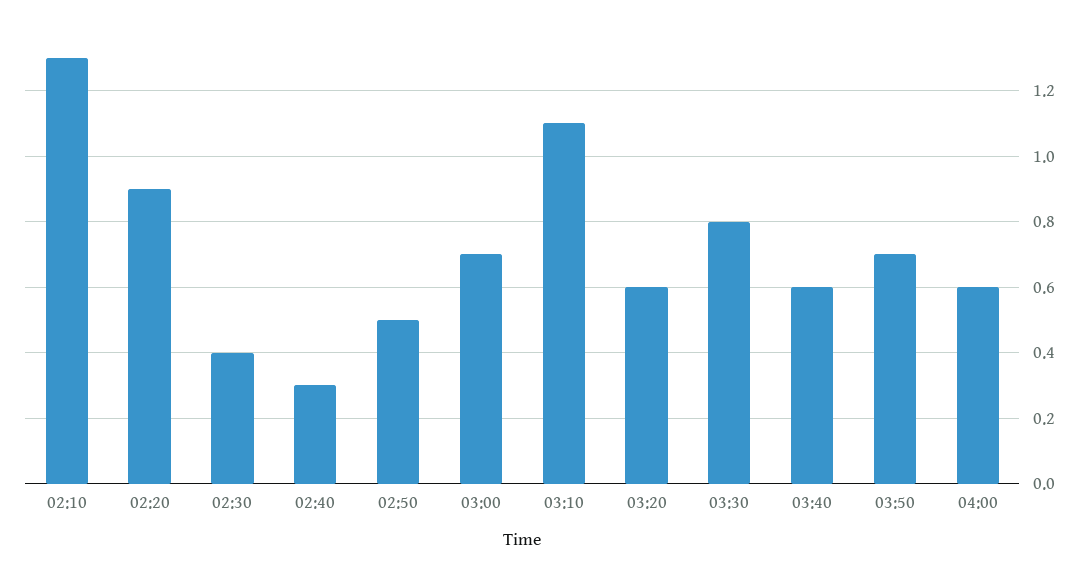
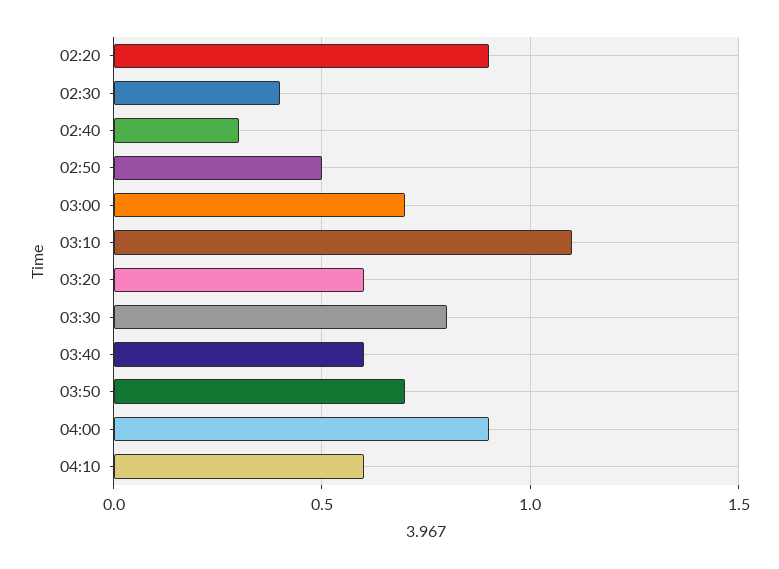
02:10: 1.3 -> none
04:00: 0.6 -> 0.9
04:10: none -> 0.6

